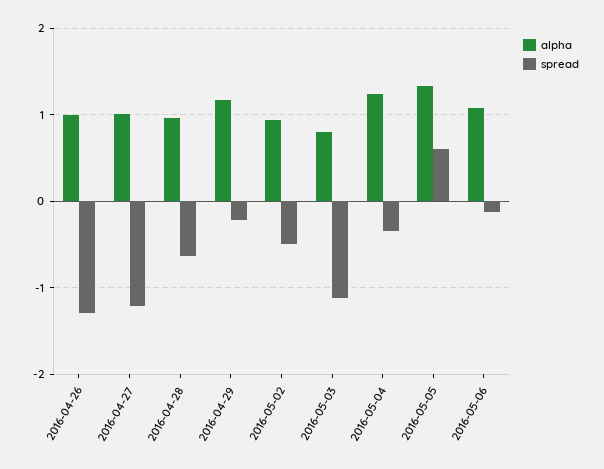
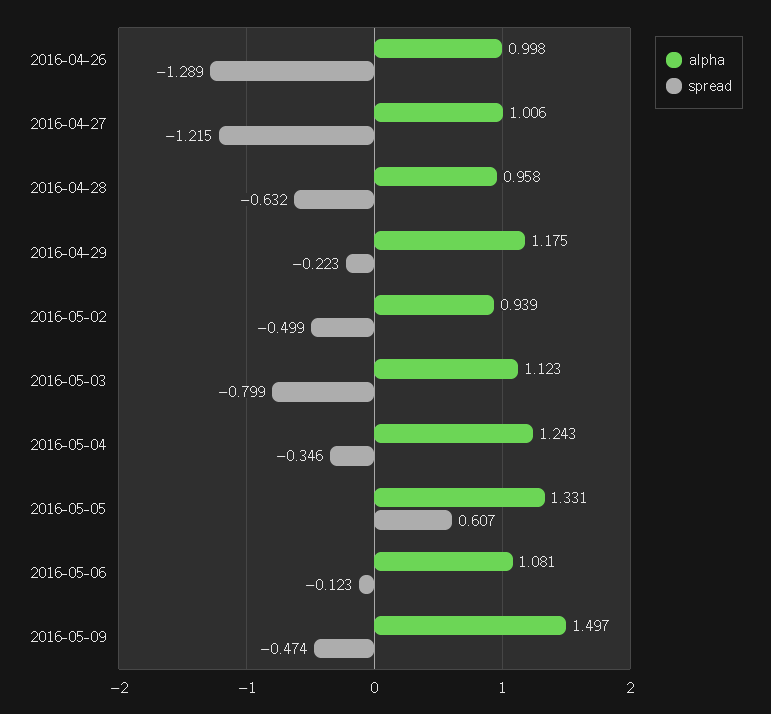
alpha, 2016-05-03: 0.8 -> 1.123
spread, 2016-05-03: -1.1 -> -0.799
alpha, 2016-05-09: none -> 1.497
spread, 2016-05-09: none -> -0.474

